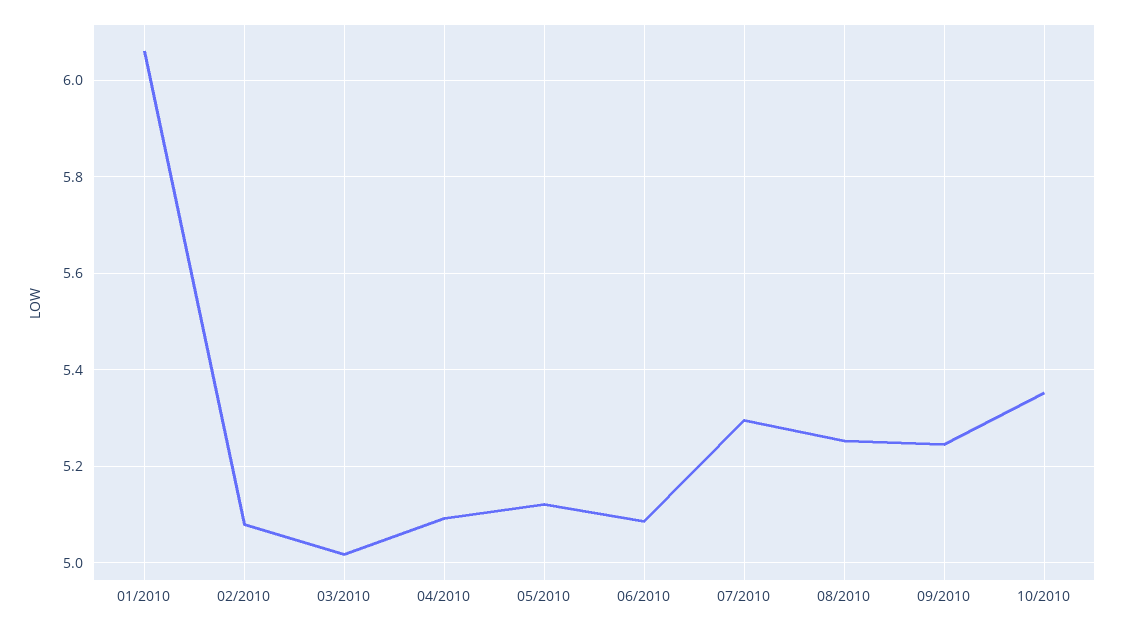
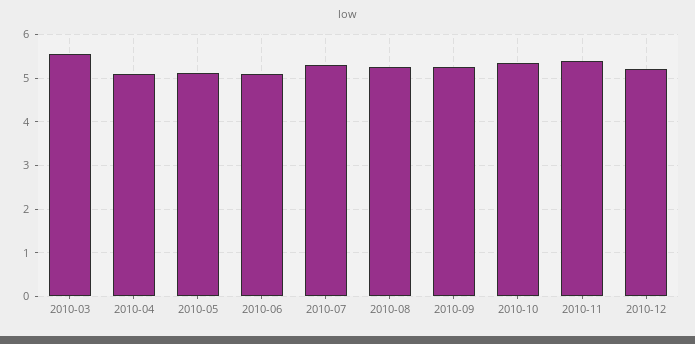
01/2010: 6.06 -> none
02/2010: 5.08 -> none
03/2010: 5.02 -> 5.6
2010-11: none -> 5.4
2010-12: none -> 5.2

